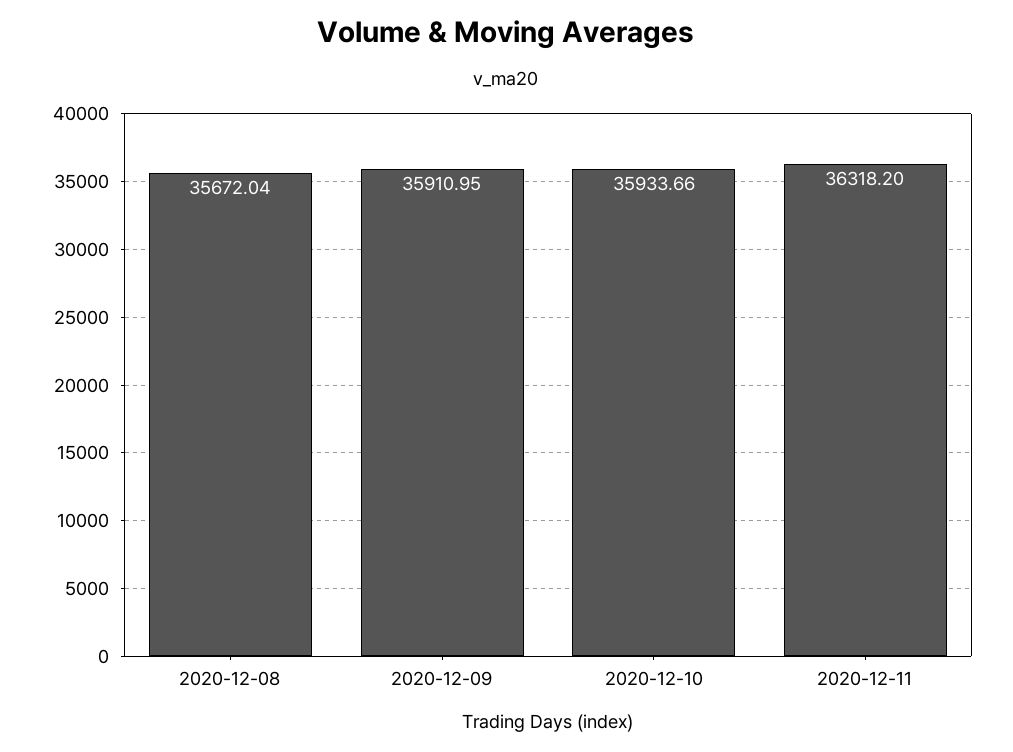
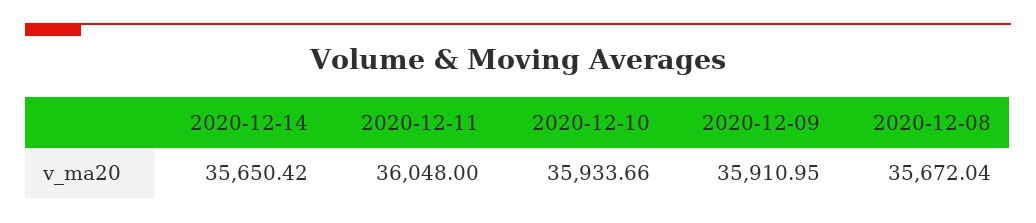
2020-12-11: 36318.2 -> 36048
2020-12-14: none -> 35650.42

